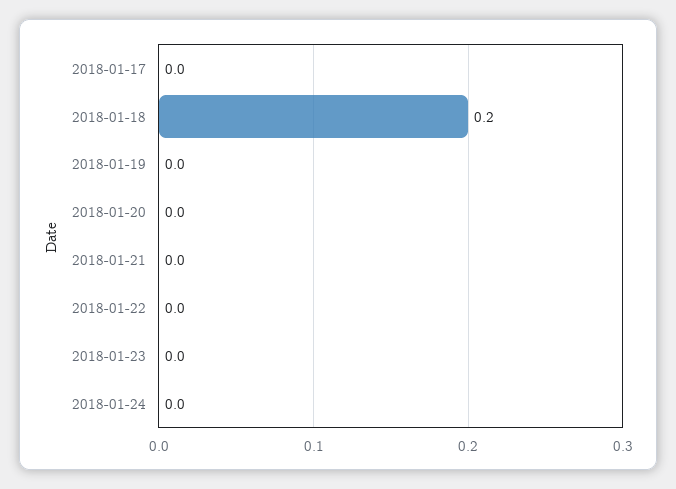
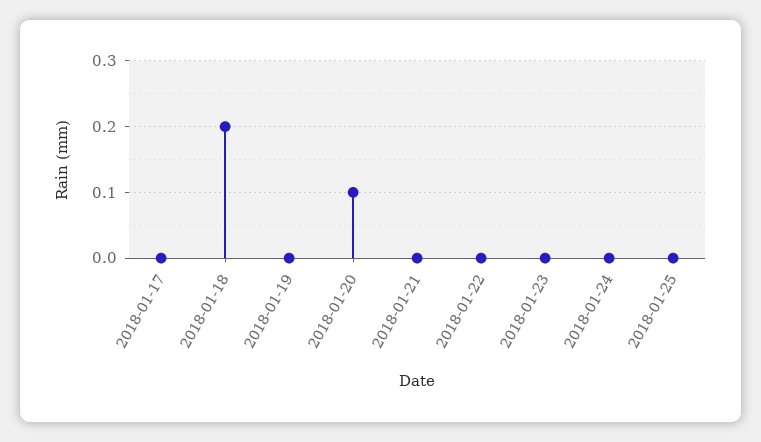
2018-01-20: 0 -> 0.1
2018-01-25: none -> 0

